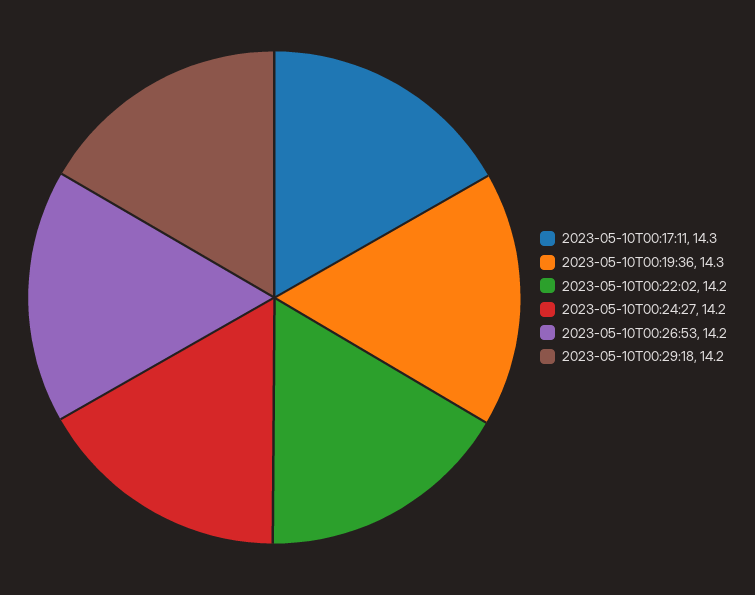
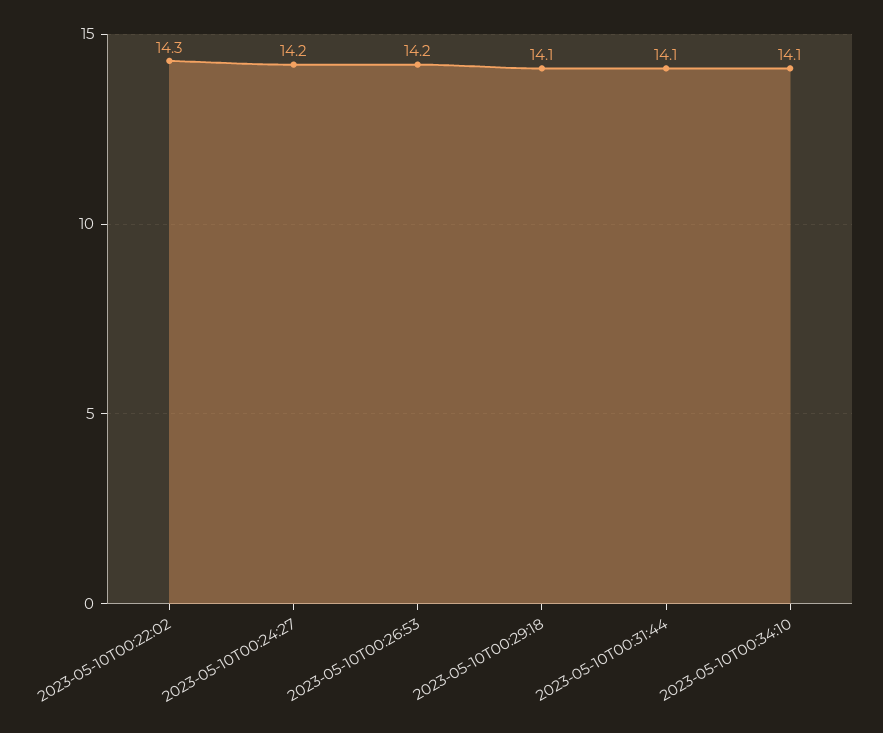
2023-05-10T00:17:11: 14.3 -> none
2023-05-10T00:19:36: 14.3 -> none
2023-05-10T00:22:02: 14.2 -> 14.3
2023-05-10T00:29:18: 14.2 -> 14.1
2023-05-10T00:31:44: none -> 14.1
2023-05-10T00:34:10: none -> 14.1

